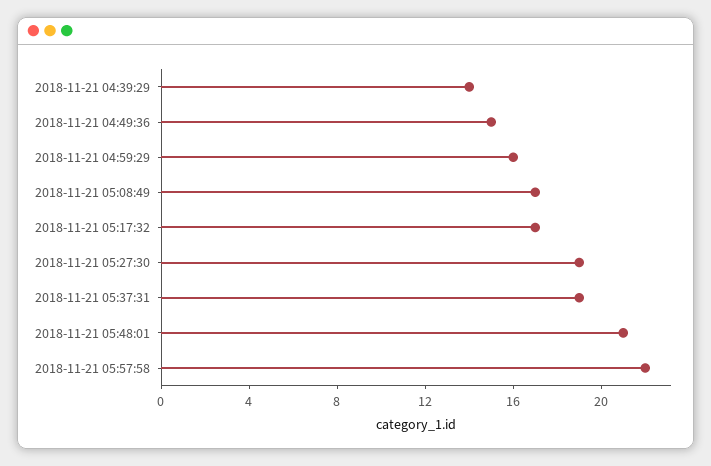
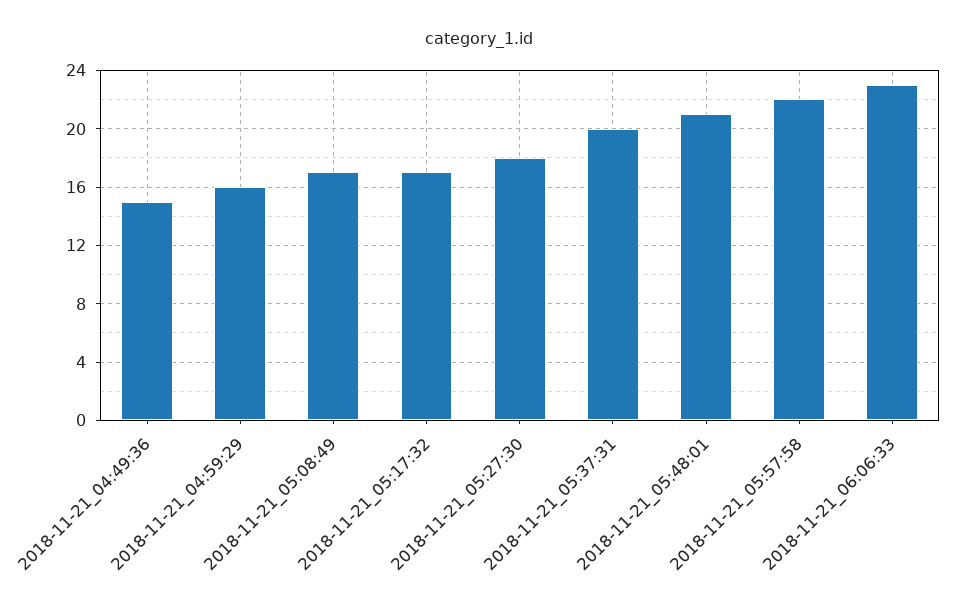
2018-11-21 04:39:29: 14 -> none
2018-11-21 05:27:30: 19 -> 18
2018-11-21 05:37:31: 19 -> 20
2018-11-21_06:06:33: none -> 23

